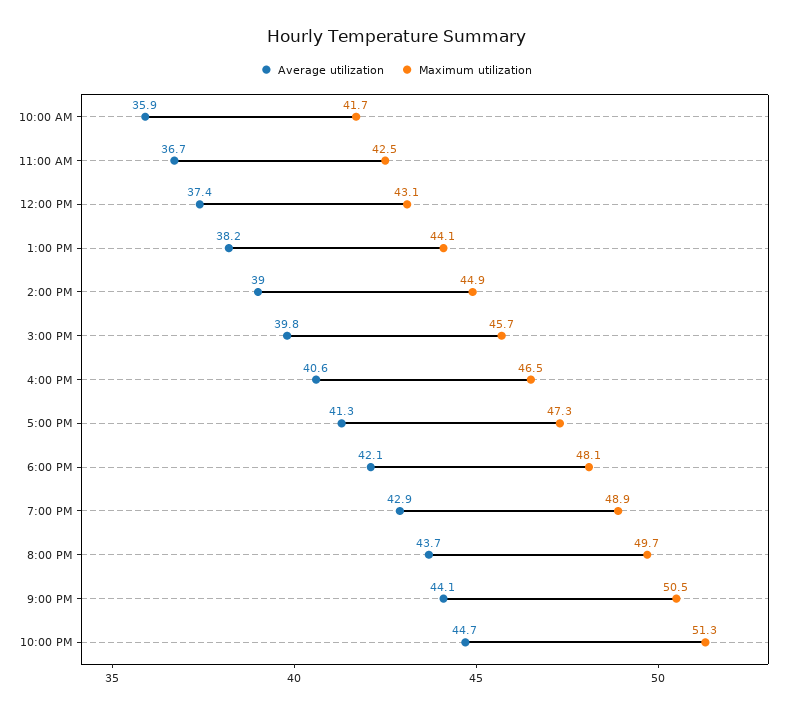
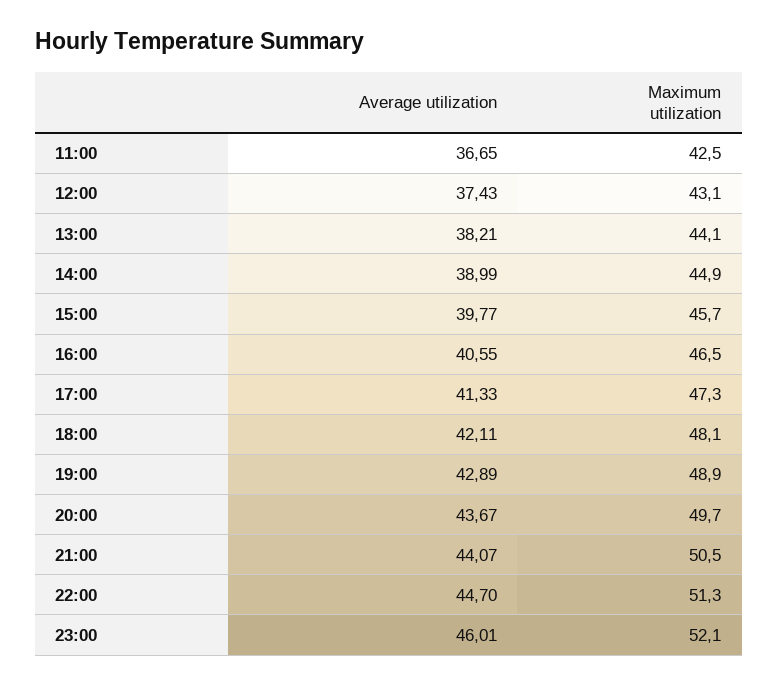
Average utilization, 10:00 AM: 35.9 -> none
Maximum utilization, 10:00 AM: 41.7 -> none
Average utilization, 23:00: none -> 46.01
Maximum utilization, 23:00: none -> 52.1

